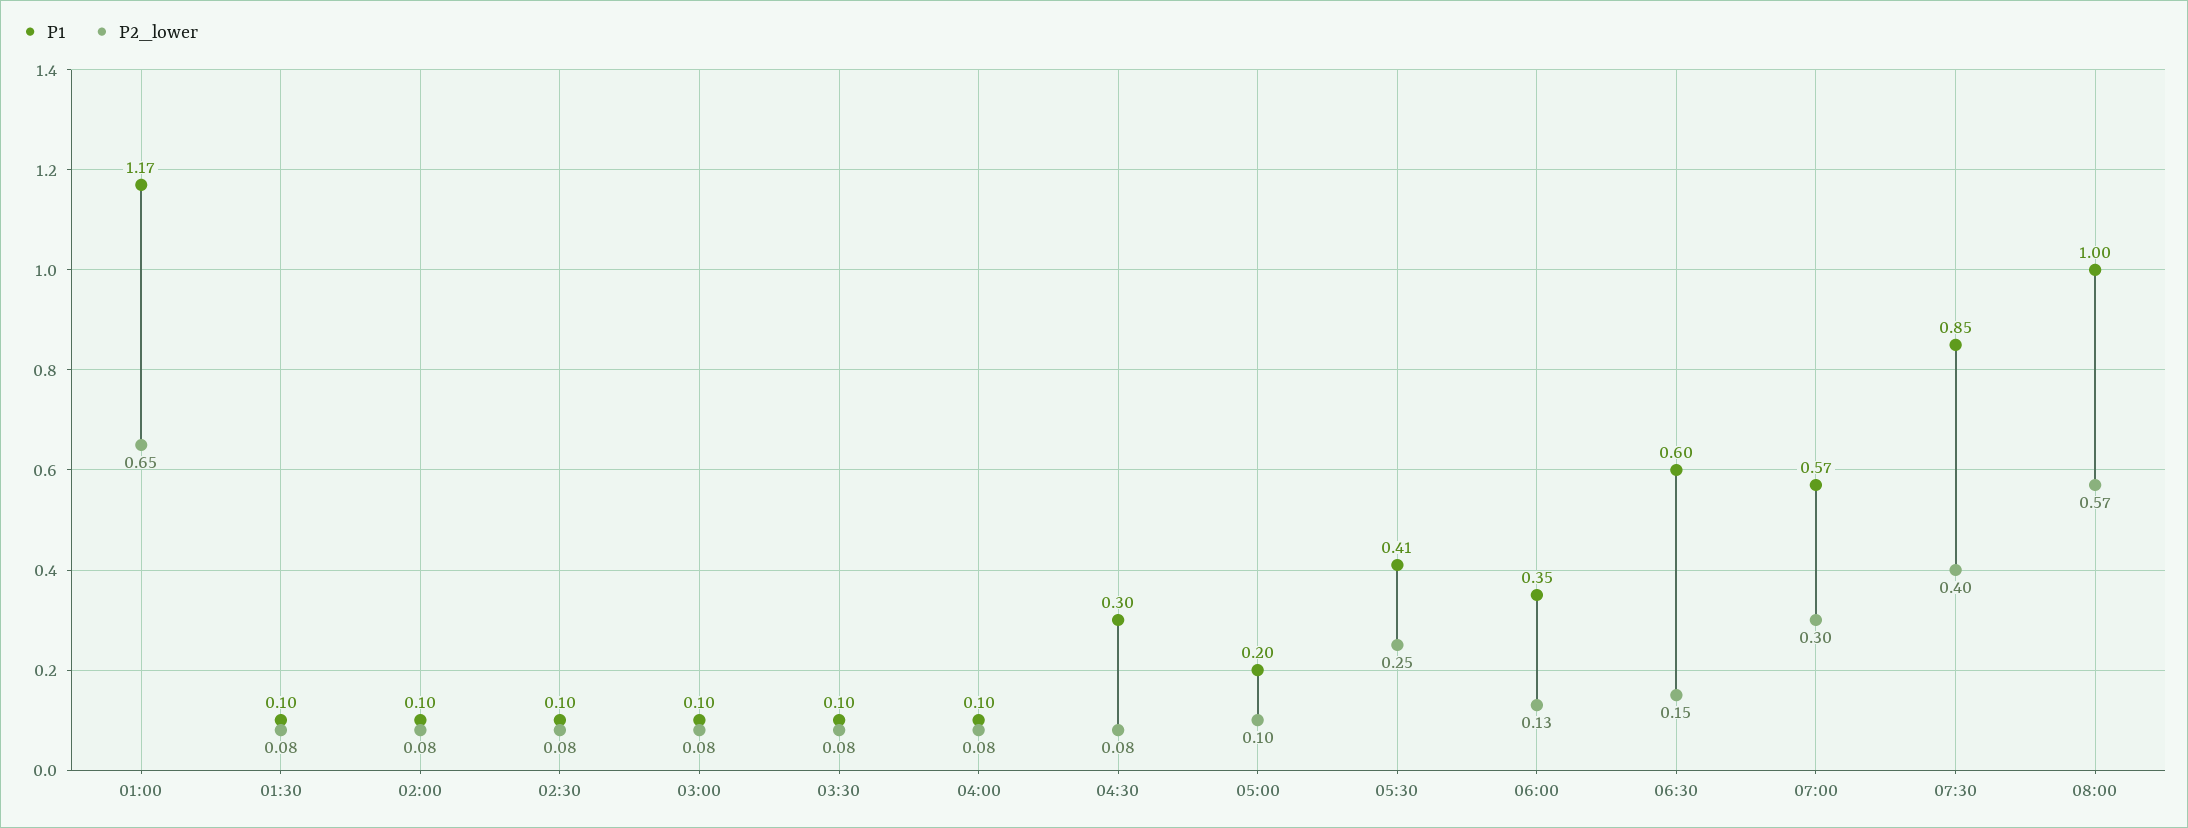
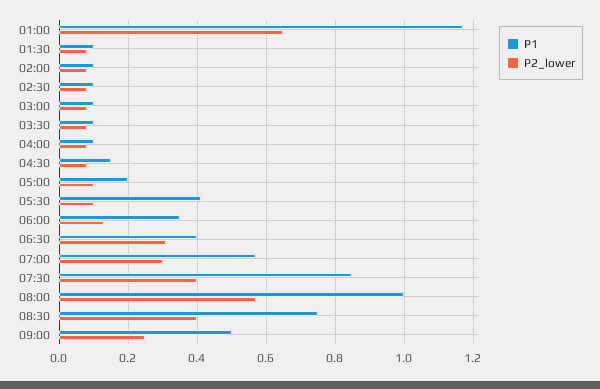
P1, 04:30: 0.3 -> 0.15
P2_lower, 05:30: 0.25 -> 0.1
P1, 06:30: 0.6 -> 0.4
P2_lower, 06:30: 0.15 -> 0.3
P1, 08:30: none -> 0.75
P2_lower, 08:30: none -> 0.4
P1, 09:00: none -> 0.5
P2_lower, 09:00: none -> 0.25

